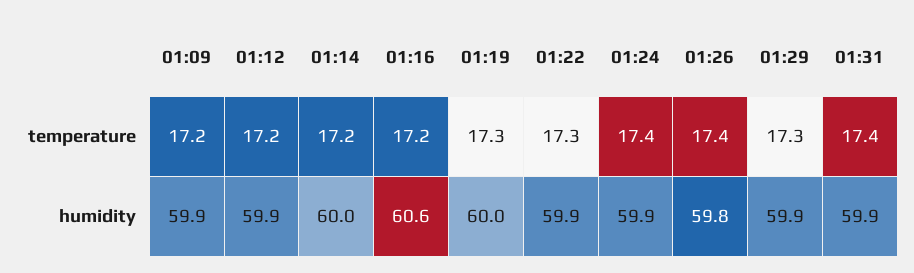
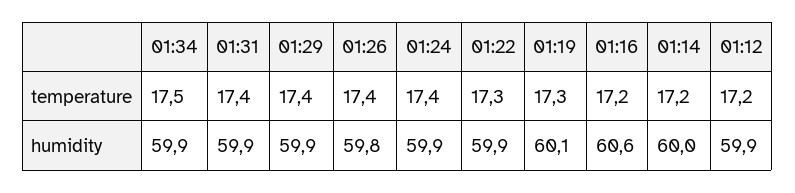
01:09, temperature: 17.2 -> none
01:29, temperature: 17.3 -> 17.4
01:09, humidity: 59.9 -> none
01:19, humidity: 60 -> 60.1
01:34, temperature: none -> 17.5
01:34, humidity: none -> 59.9

